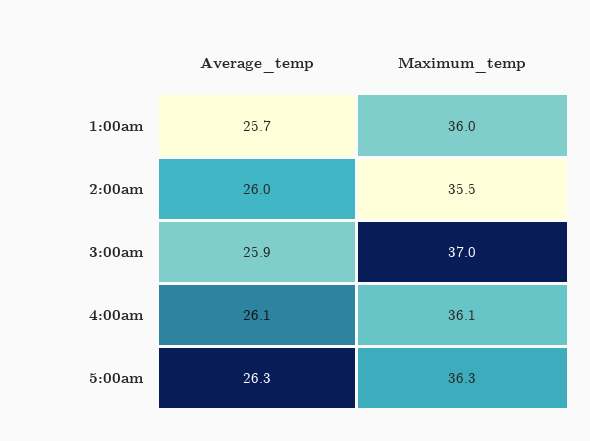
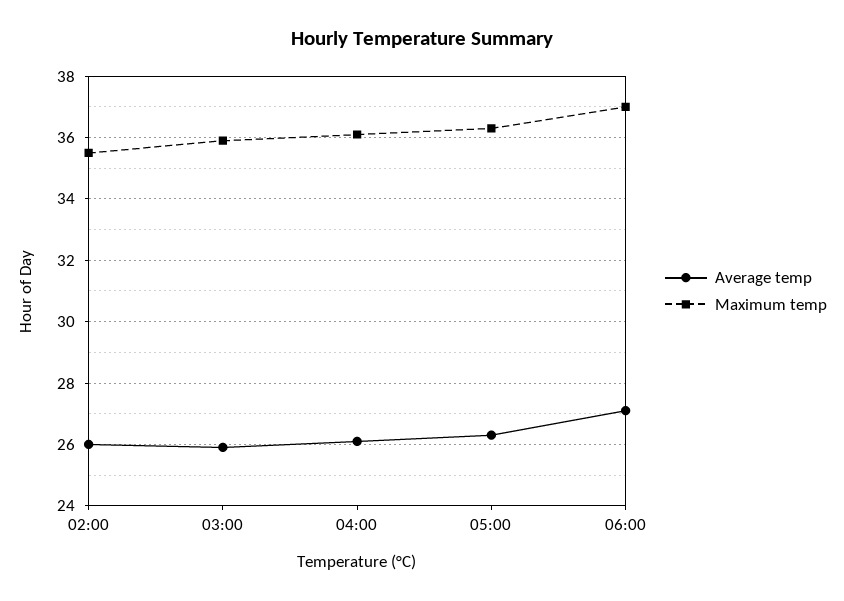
Average_temp, 1:00am: 25.7 -> none
Maximum_temp, 1:00am: 36 -> none
Maximum_temp, 3:00am: 37 -> 36
Average_temp, 06:00: none -> 27
Maximum_temp, 06:00: none -> 37

